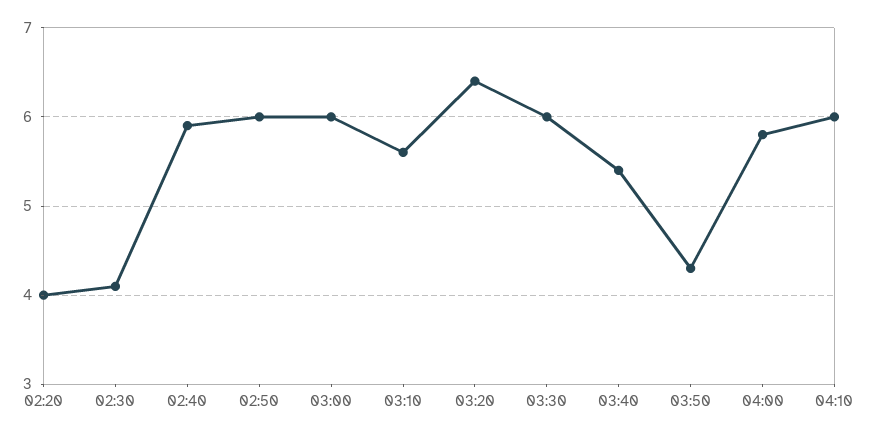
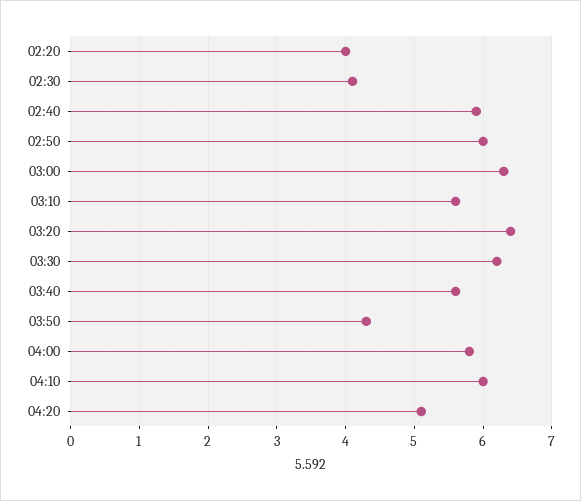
03:00: 6 -> 6.3
03:30: 6 -> 6.2
03:40: 5.4 -> 5.6
04:20: none -> 5.1

